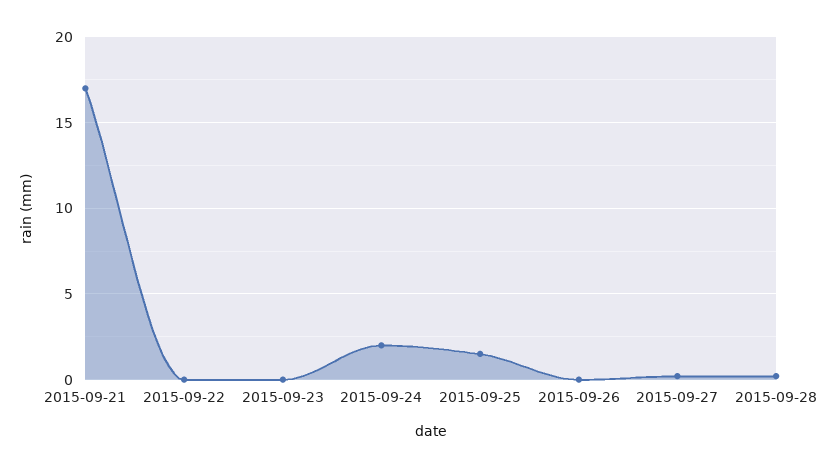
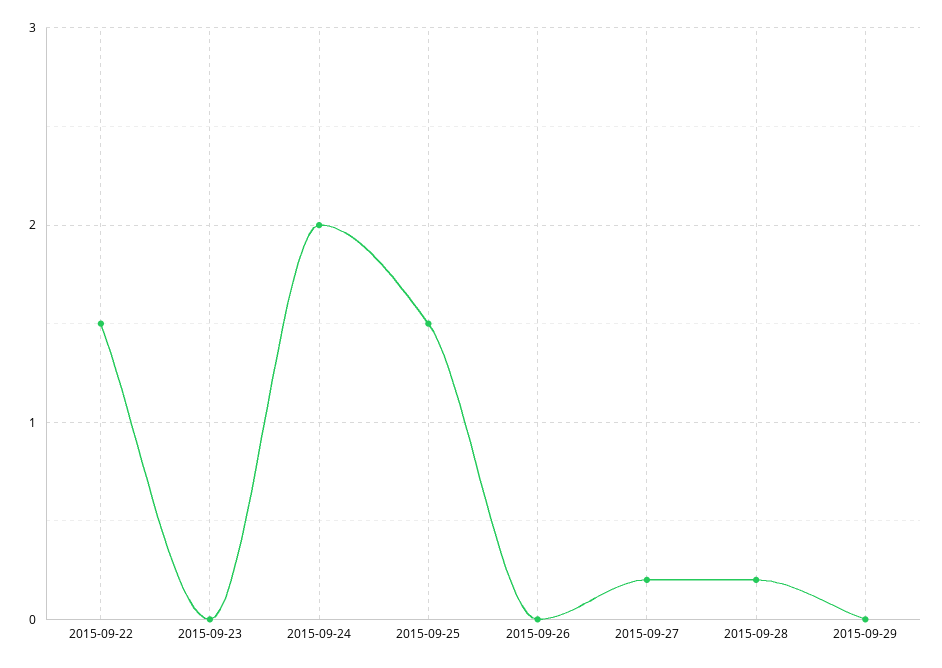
2015-09-21: 17 -> none
2015-09-22: 0 -> 1.5
2015-09-29: none -> 0

